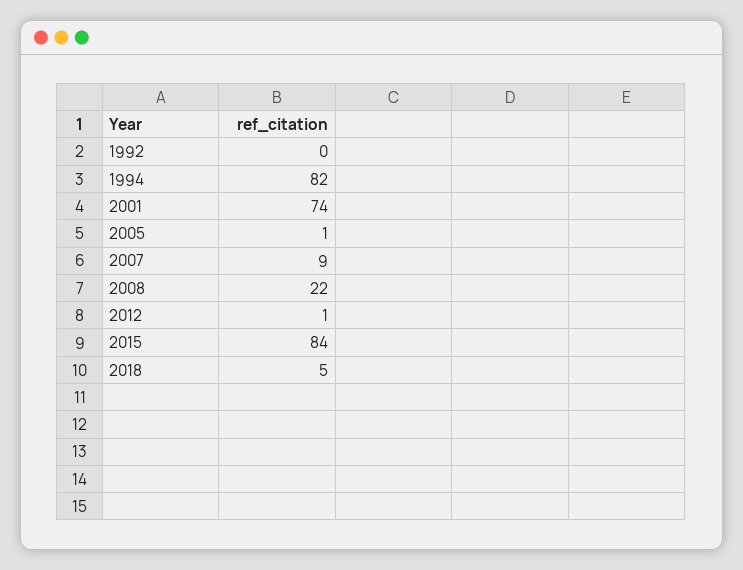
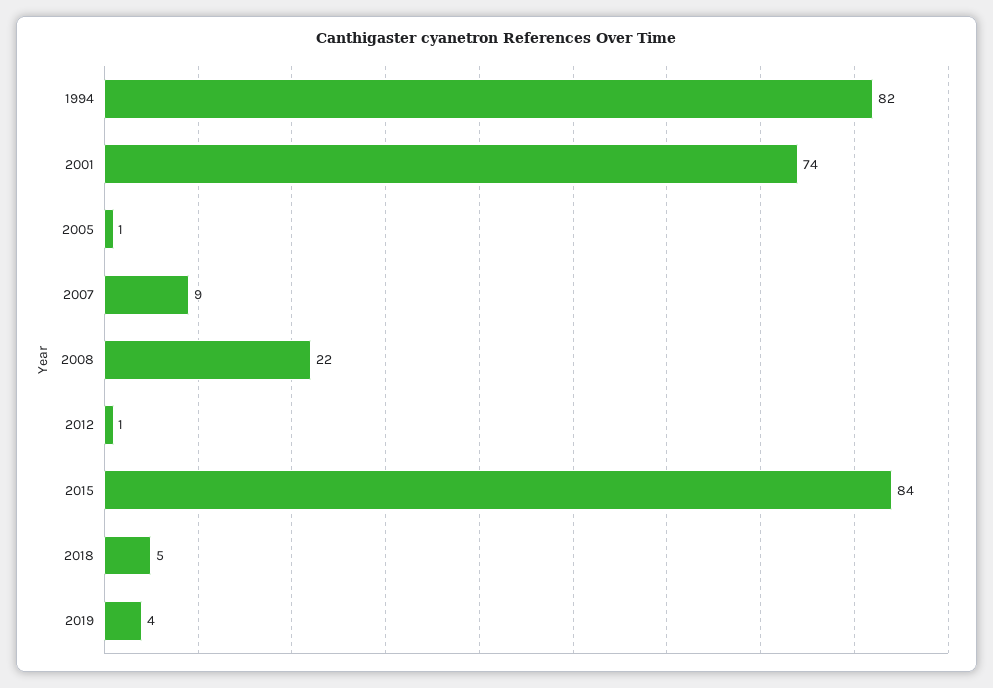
1992: 0 -> none
2019: none -> 4

